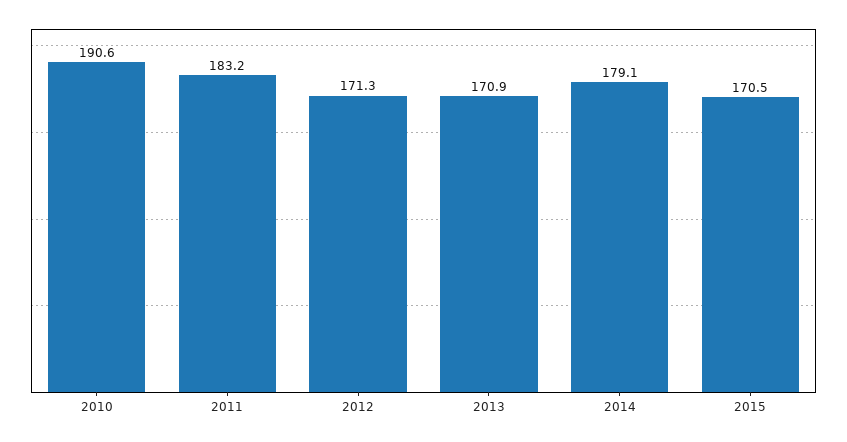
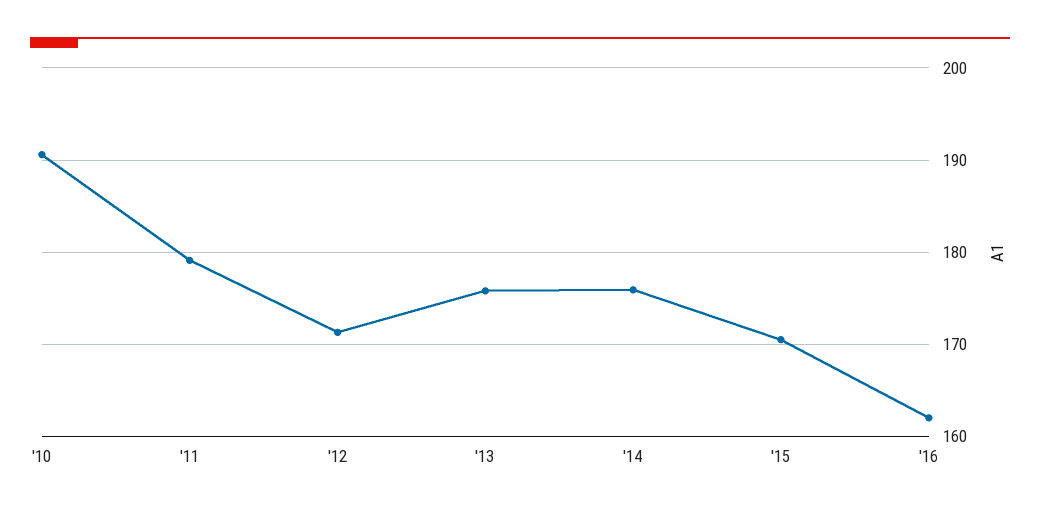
2011: 183.2 -> 179
2013: 170.9 -> 176
2014: 179.1 -> 176
'16: none -> 162

